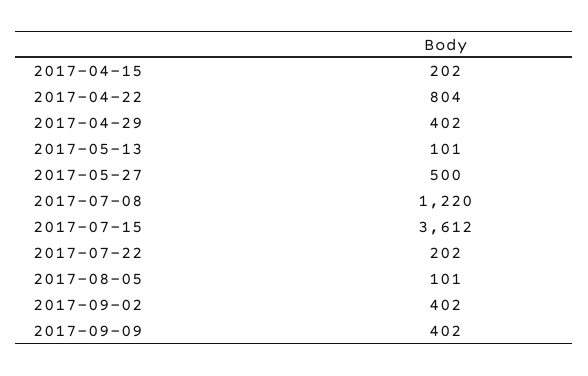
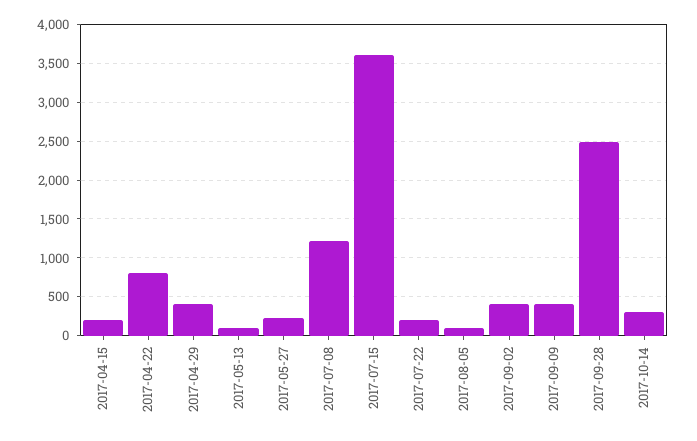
2017-05-27: 500 -> 200
2017-09-28: none -> 2500
2017-10-14: none -> 300

